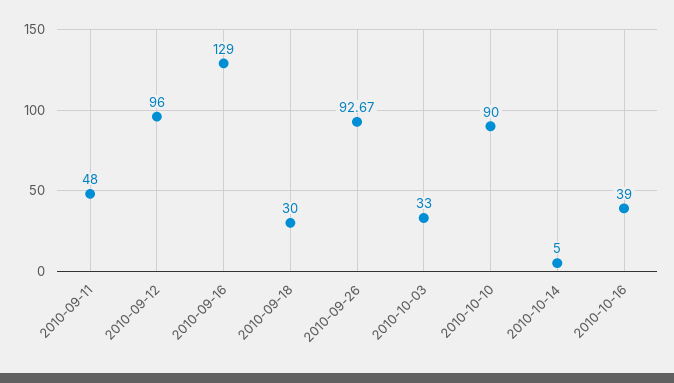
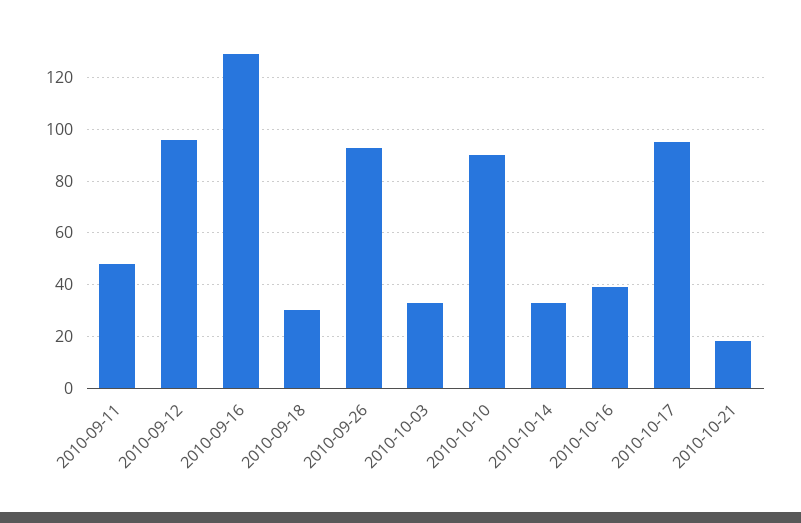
2010-10-14: 5 -> 32.5
2010-10-17: none -> 95
2010-10-21: none -> 17.5

